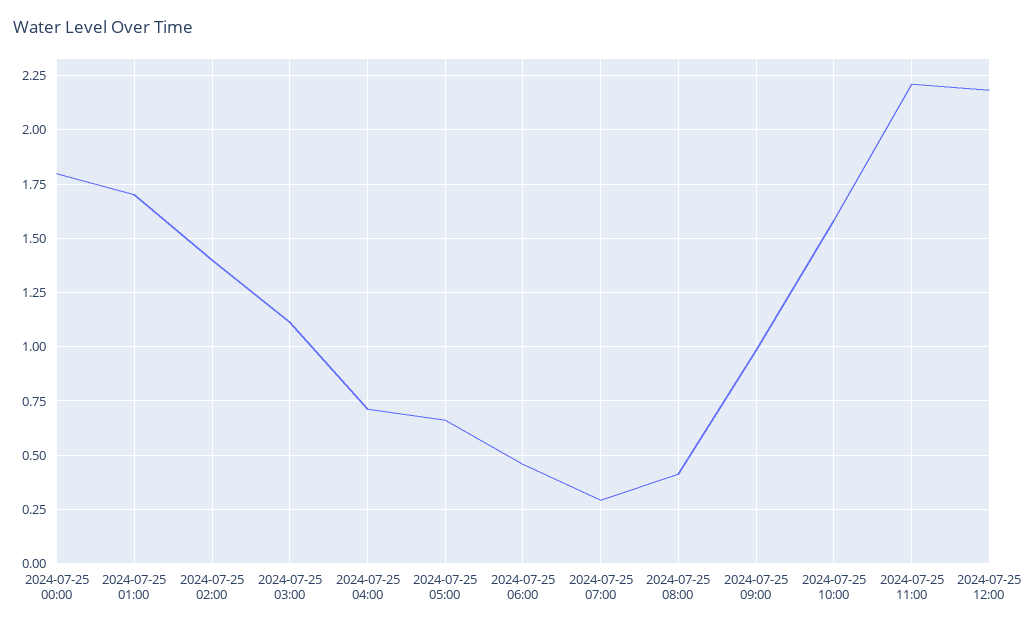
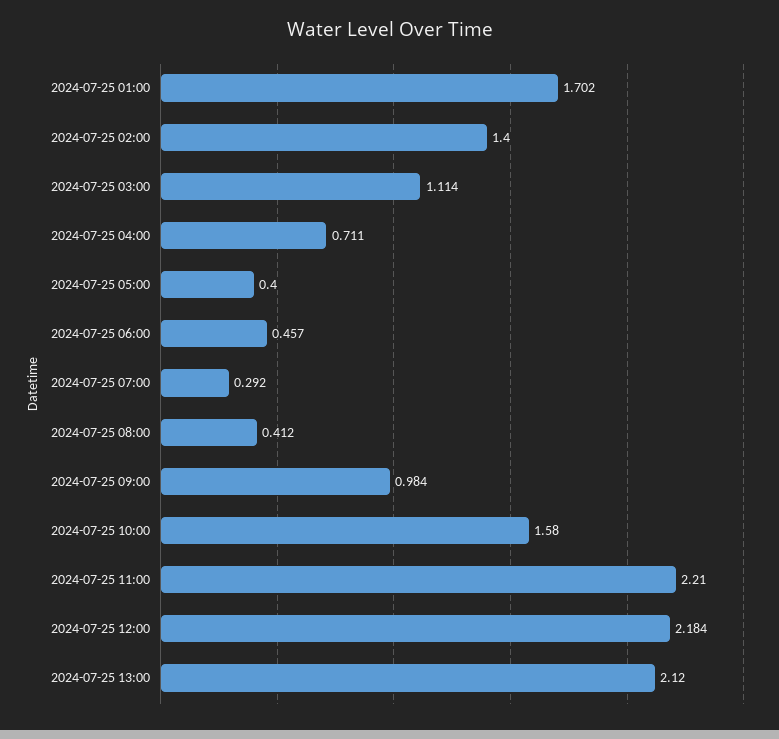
2024-07-25 00:00: 1.8 -> none
2024-07-25 05:00: 0.65 -> 0.4
2024-07-25 13:00: none -> 2.12

